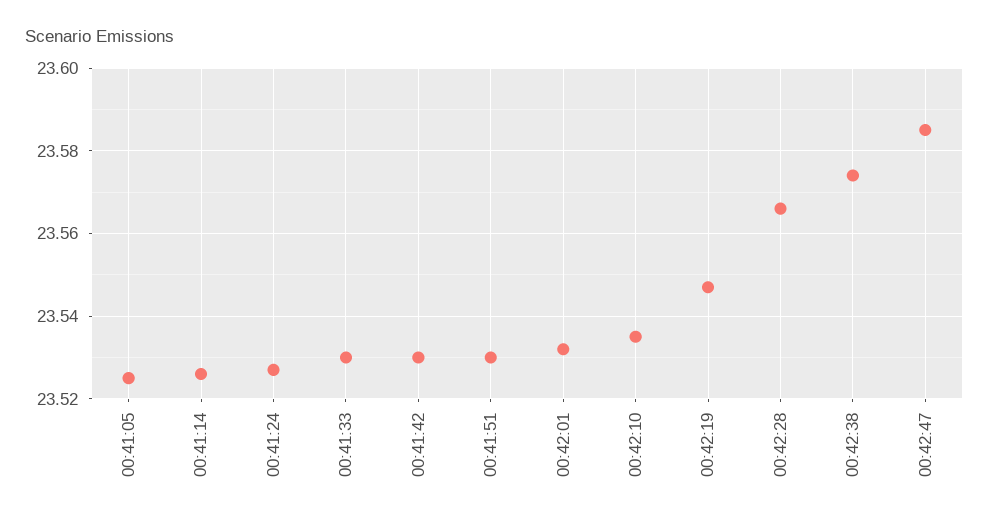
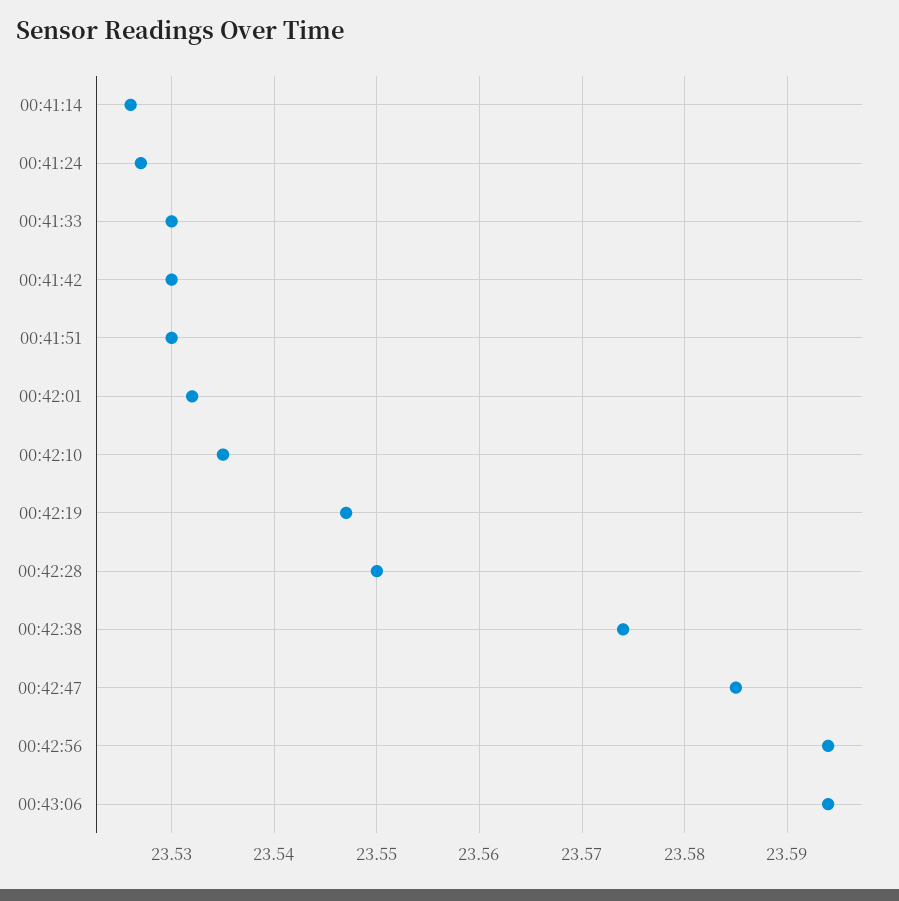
00:41:05: 23.525 -> none
00:42:28: 23.565 -> 23.55
00:42:56: none -> 23.594
00:43:06: none -> 23.594

